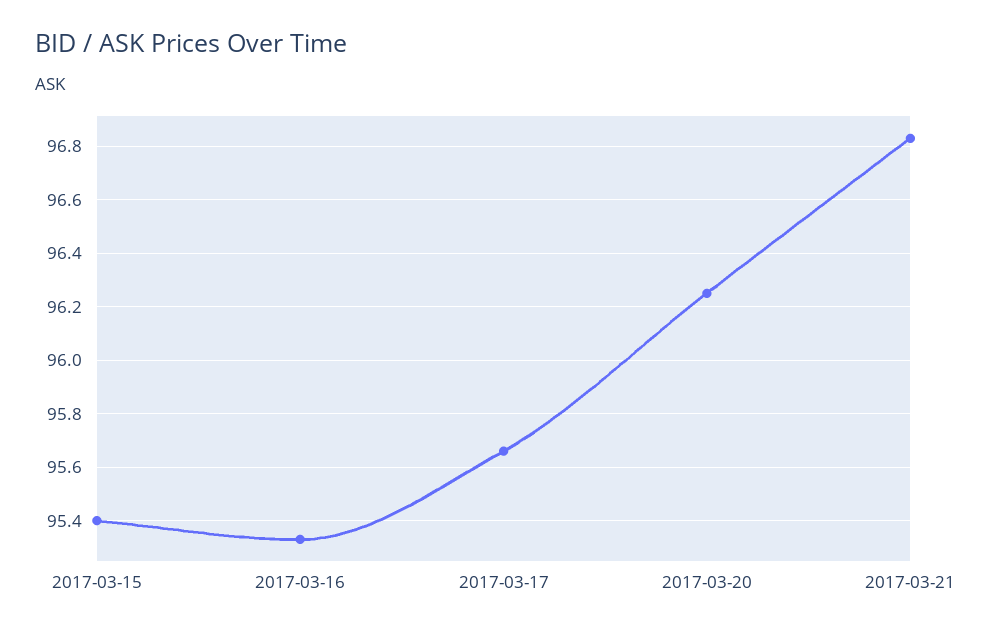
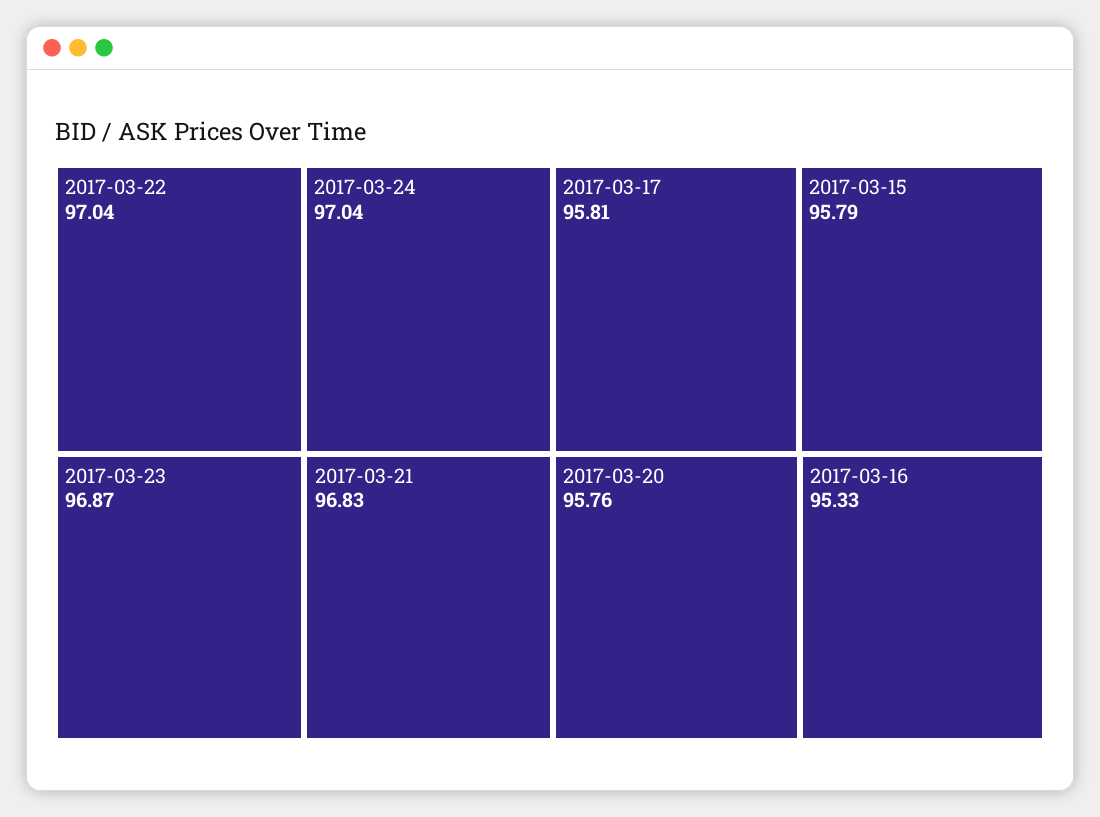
2017-03-15: 95.4 -> 95.79
2017-03-17: 95.65 -> 95.81
2017-03-20: 96.25 -> 95.76
2017-03-22: none -> 97.04
2017-03-24: none -> 97.04
2017-03-23: none -> 96.87

